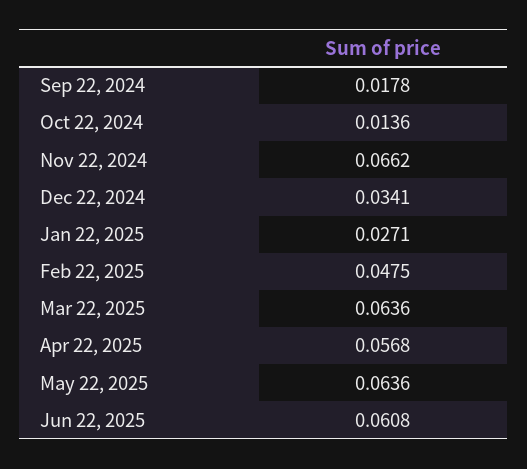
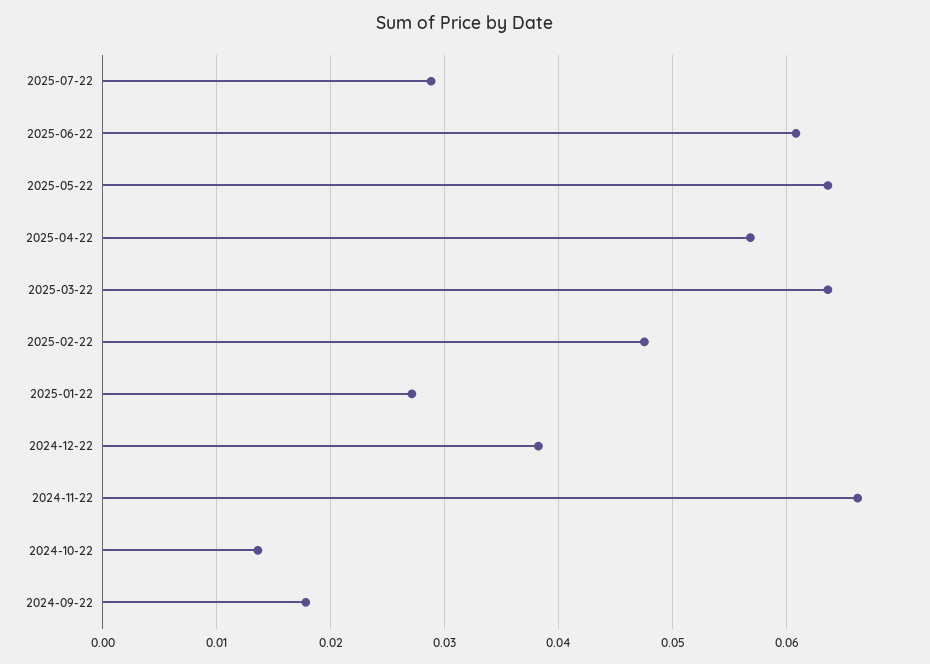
Dec 22, 2024: 0.0341 -> 0.038
2025-07-22: none -> 0.029

